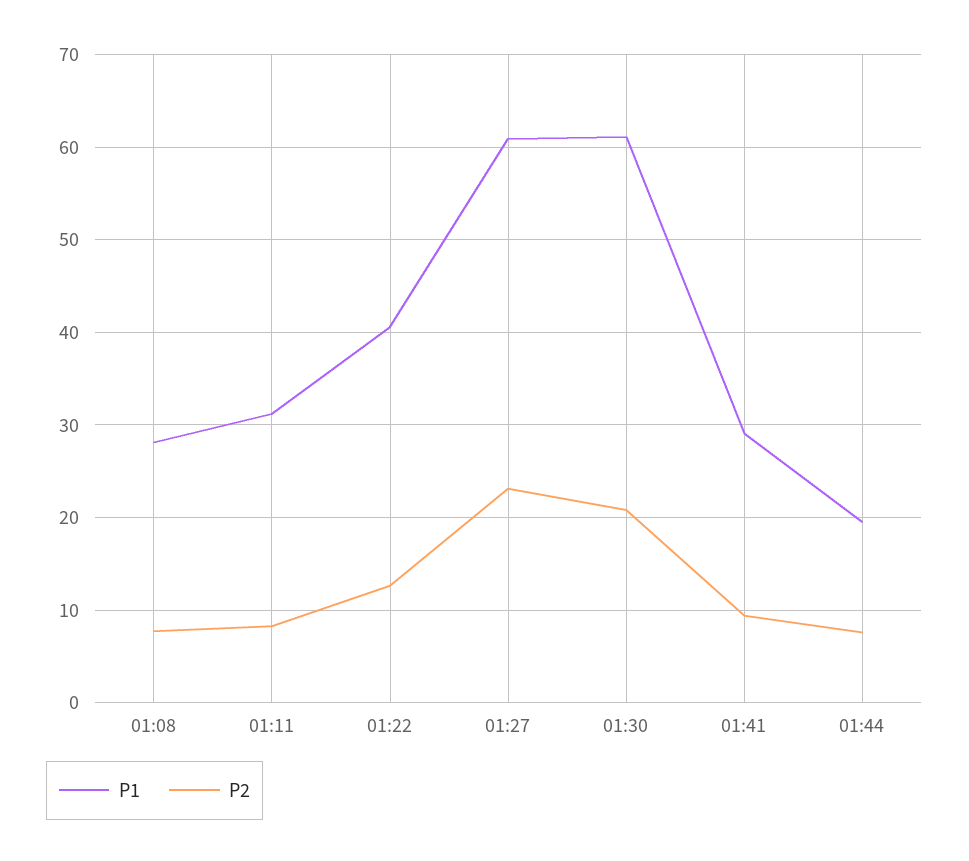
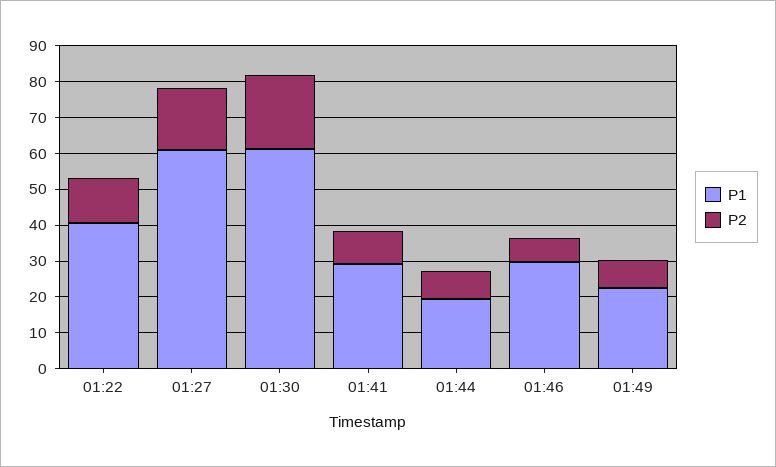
P1, 01:08: 28 -> none
P2, 01:08: 8 -> none
P1, 01:11: 31 -> none
P2, 01:11: 8 -> none
P2, 01:27: 23 -> 17.5
P1, 01:46: none -> 30
P2, 01:46: none -> 7.5
P1, 01:49: none -> 22.5
P2, 01:49: none -> 7.5

